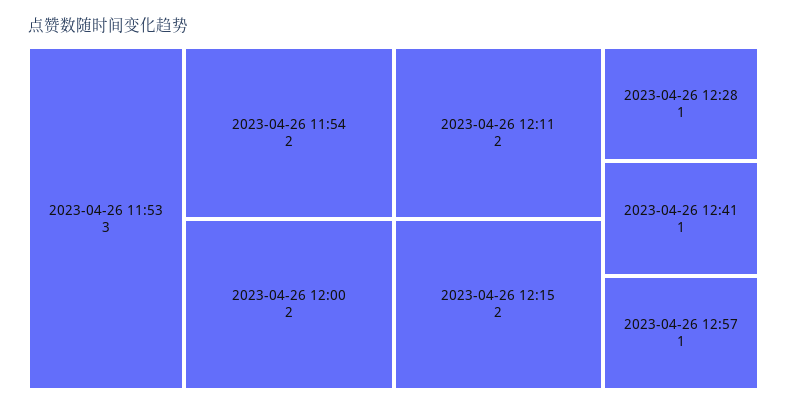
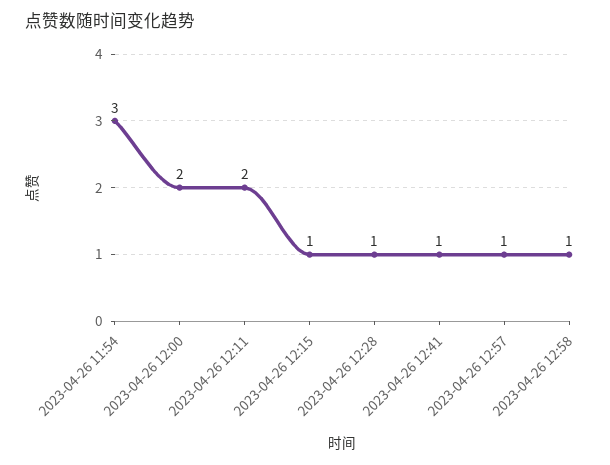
2023-04-26 11:53: 3 -> none
2023-04-26 11:54: 2 -> 3
2023-04-26 12:15: 2 -> 1
2023-04-26 12:58: none -> 1

